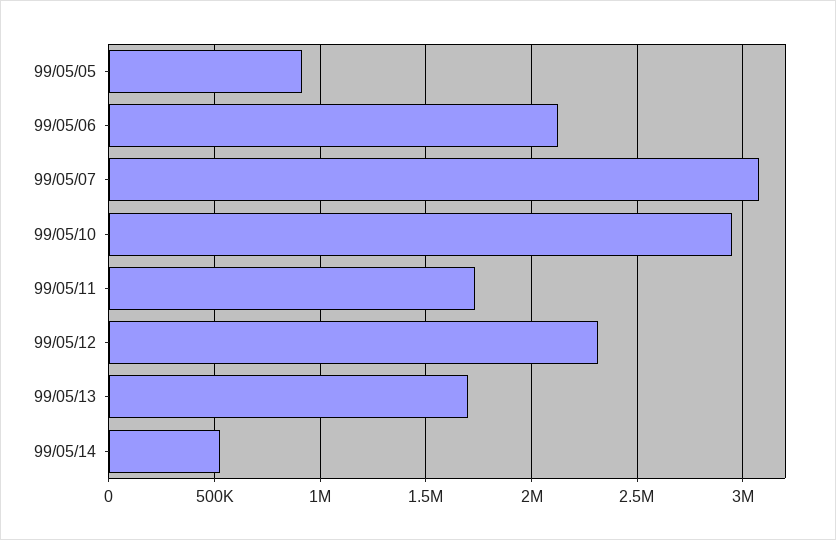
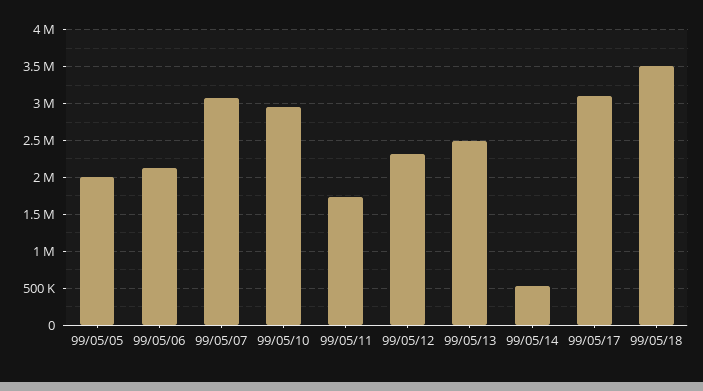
99/05/05: 900000 -> 2000000
99/05/13: 1700000 -> 2500000
99/05/17: none -> 3100000
99/05/18: none -> 3500000

